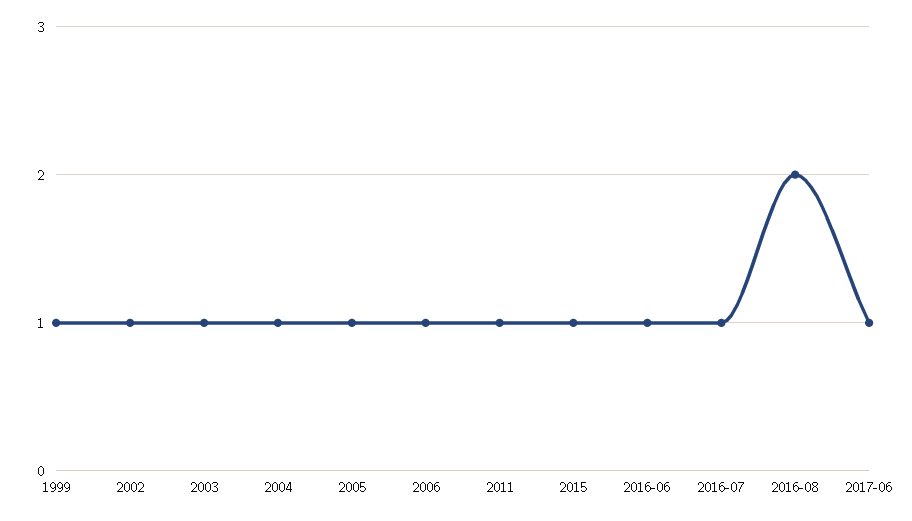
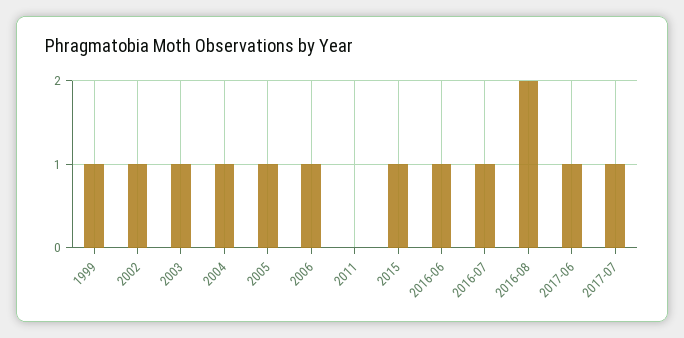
2011: 1 -> 0
2017-07: none -> 1

